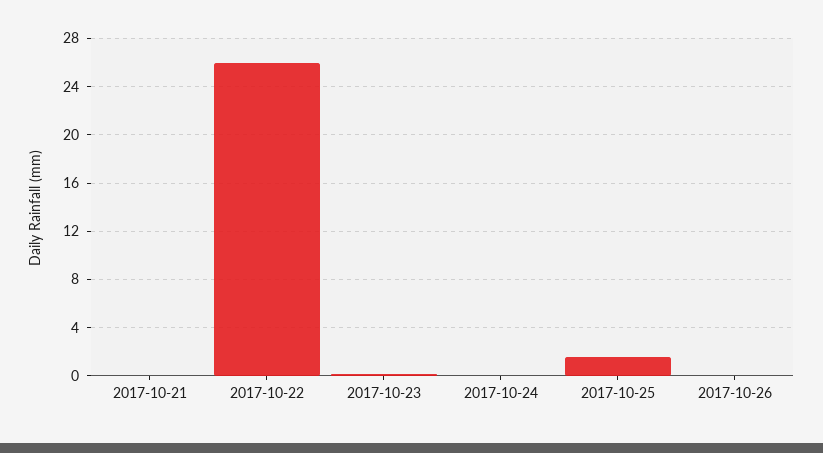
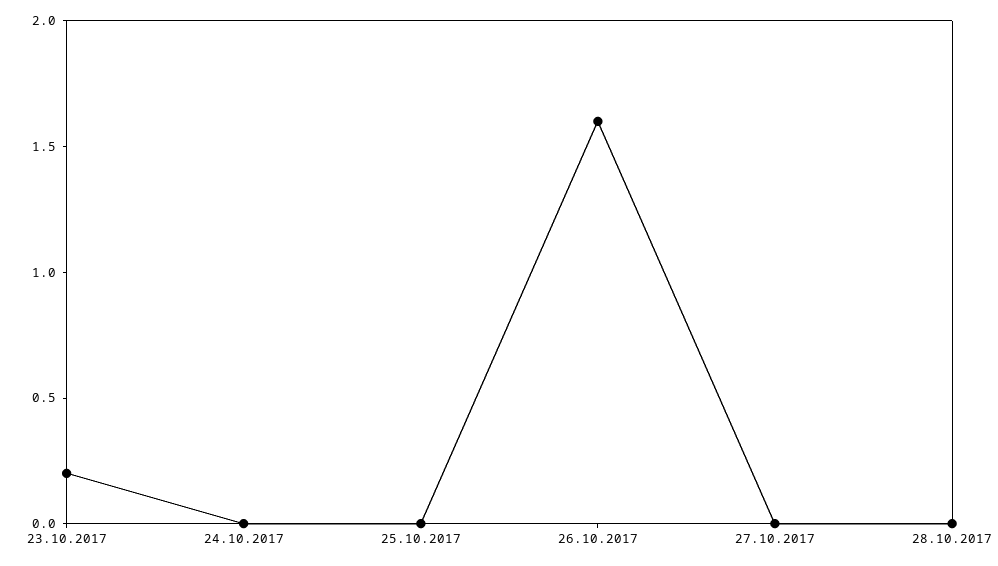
2017-10-21: 0 -> none
2017-10-22: 26 -> none
2017-10-25: 1.5 -> 0
2017-10-26: 0 -> 1.6
27.10.2017: none -> 0
28.10.2017: none -> 0

